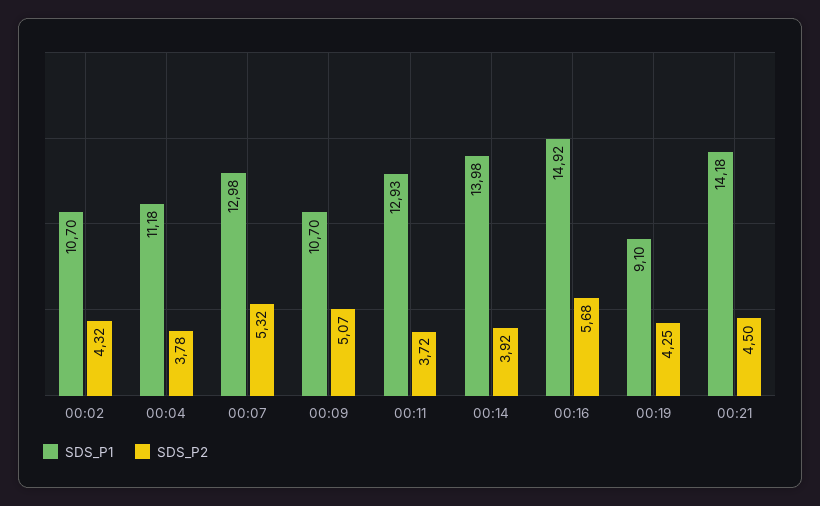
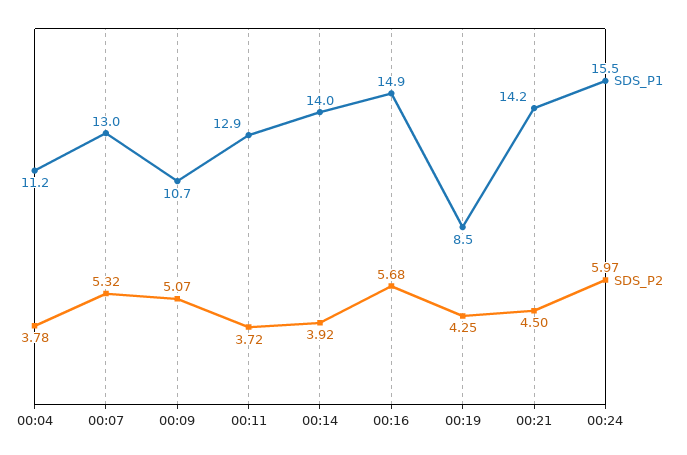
SDS_P1, 00:02: 10.7 -> none
SDS_P2, 00:02: 4.32 -> none
SDS_P1, 00:19: 9.1 -> 8.5
SDS_P1, 00:24: none -> 15.5
SDS_P2, 00:24: none -> 5.97

